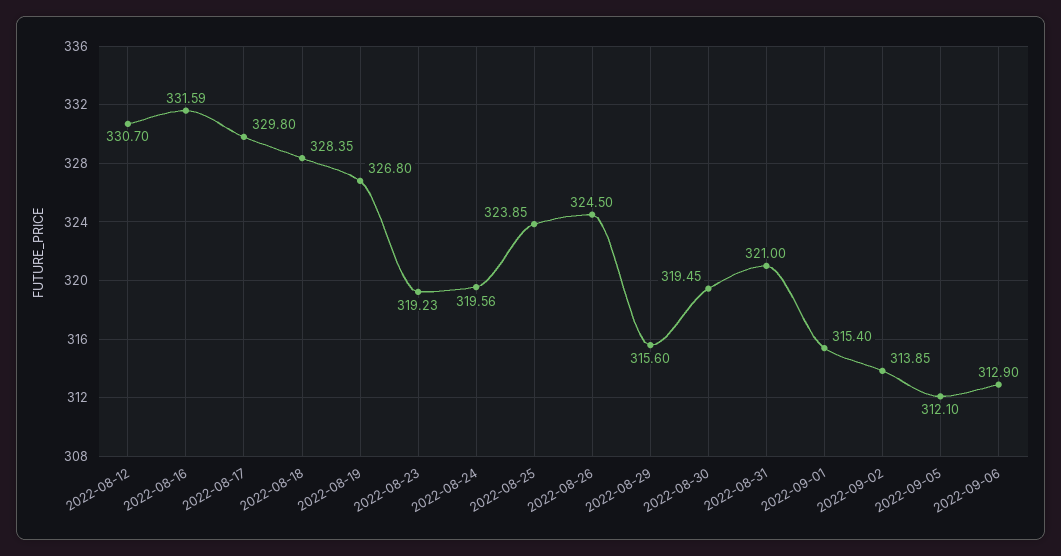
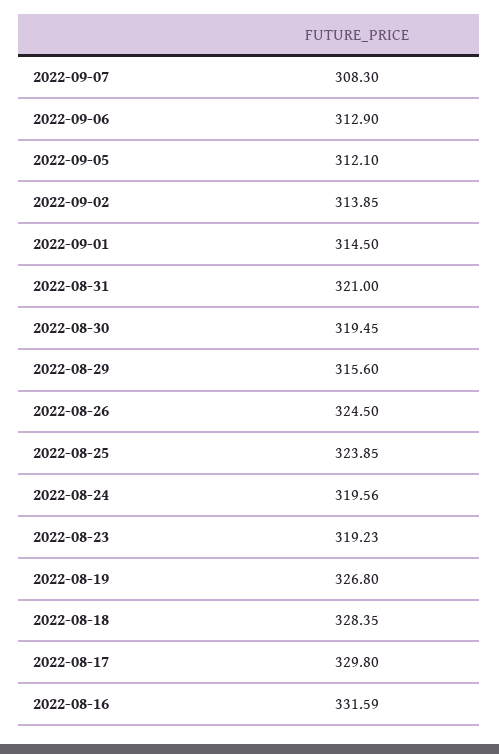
2022-08-12: 330.7 -> none
2022-09-01: 315.4 -> 314.5
2022-09-07: none -> 308.3

